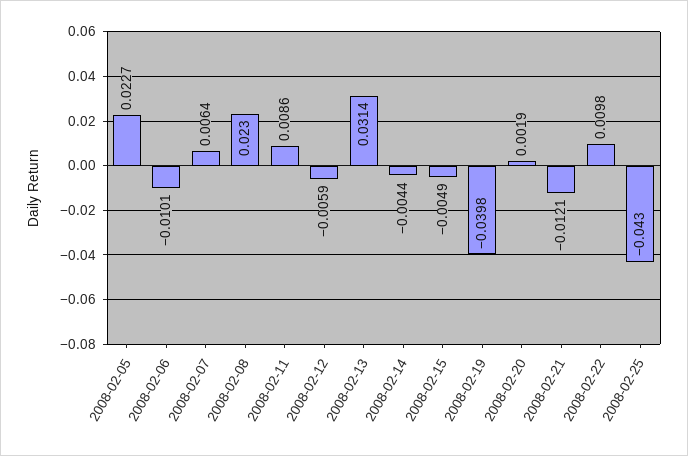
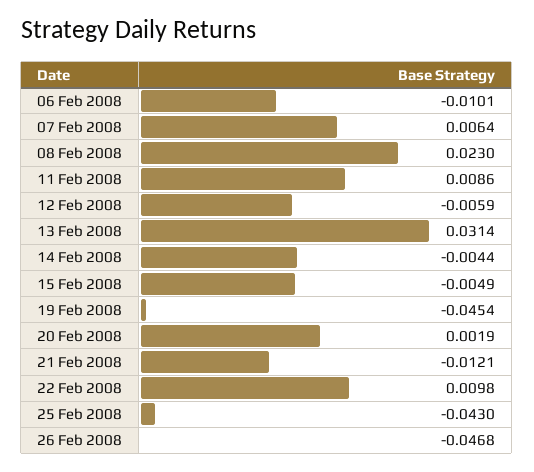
2008-02-05: 0.0227 -> none
2008-02-19: -0.0398 -> -0.0454
26 Feb 2008: none -> -0.0468

